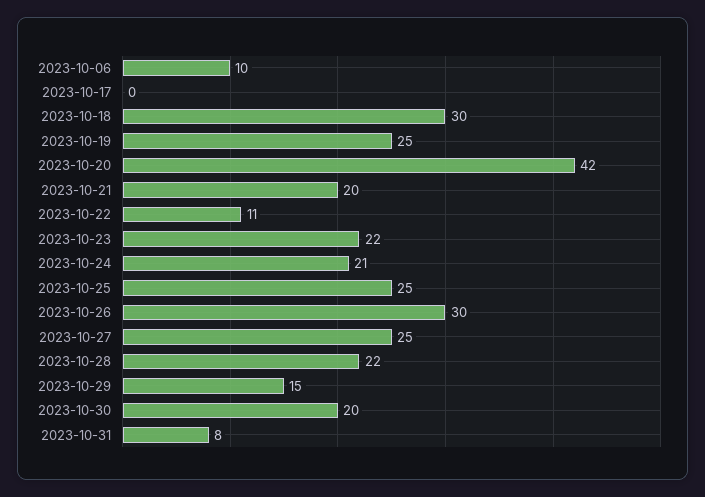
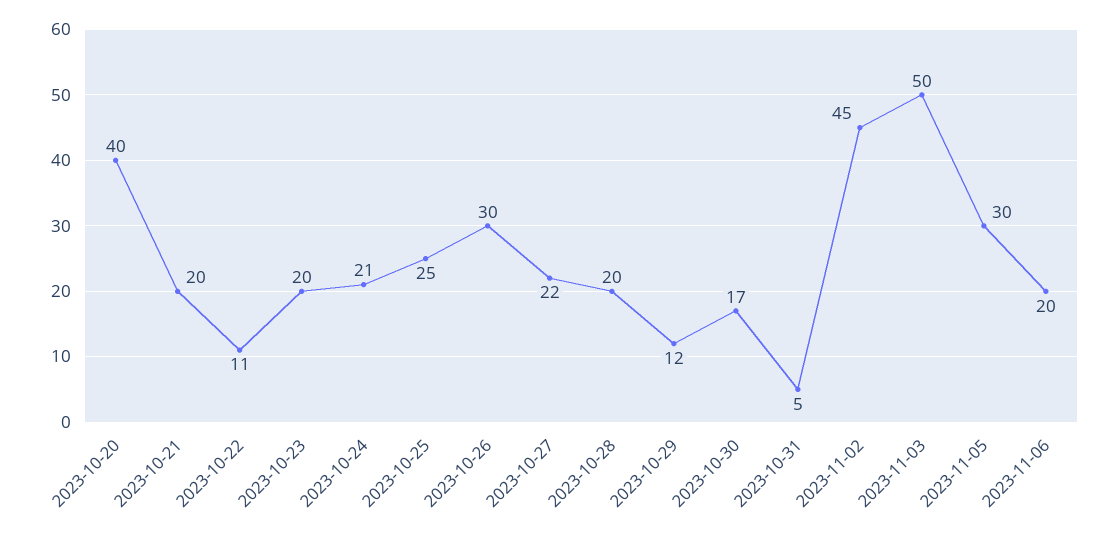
2023-10-06: 10 -> none
2023-10-17: 0 -> none
2023-10-18: 30 -> none
2023-10-19: 25 -> none
2023-10-20: 42 -> 40
2023-10-23: 22 -> 20
2023-10-27: 25 -> 22
2023-10-28: 22 -> 20
2023-10-29: 15 -> 12
2023-10-30: 20 -> 17
2023-10-31: 8 -> 5
2023-11-02: none -> 45
2023-11-03: none -> 50
2023-11-05: none -> 30
2023-11-06: none -> 20

